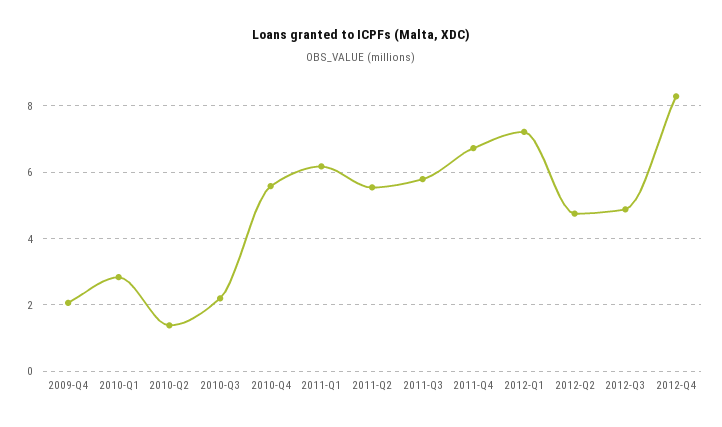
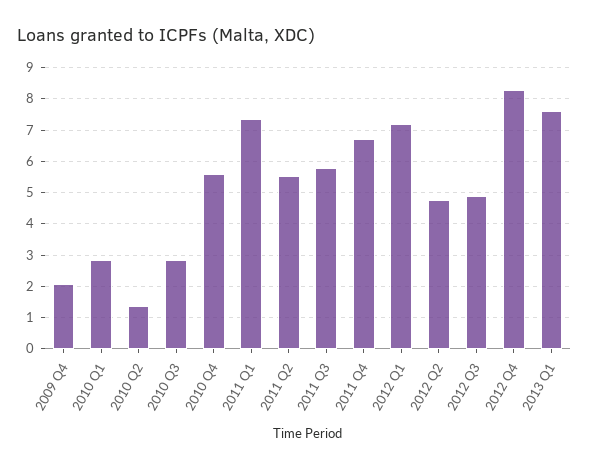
2010-Q3: 2.2 -> 2.8
2011-Q1: 6.2 -> 7.4
2013 Q1: none -> 7.6

